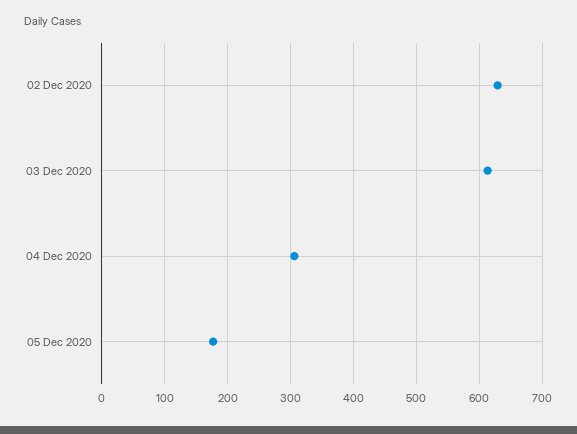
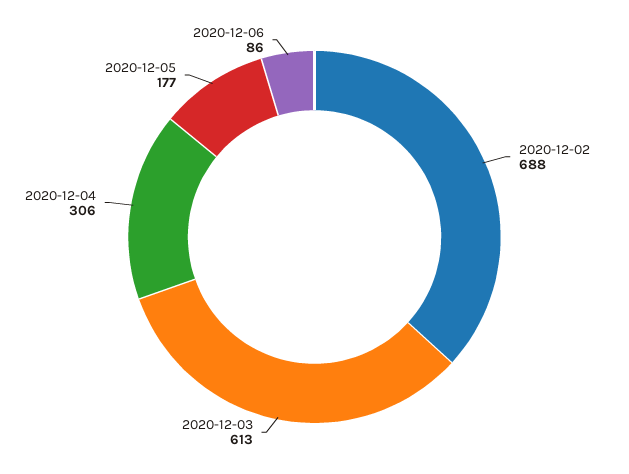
02 Dec 2020: 630 -> 688
2020-12-06: none -> 86

